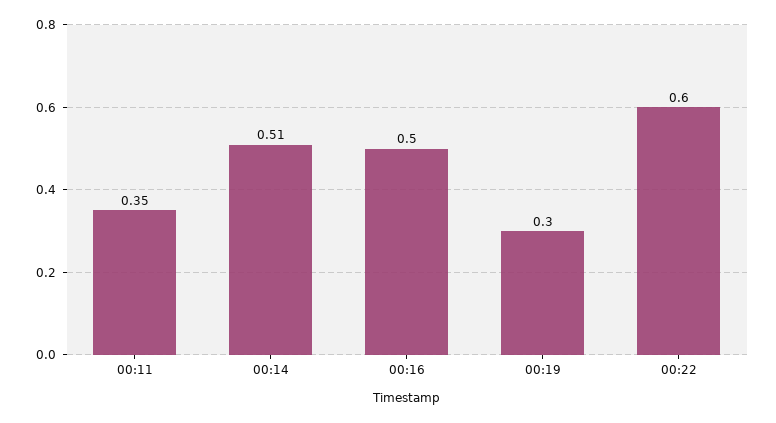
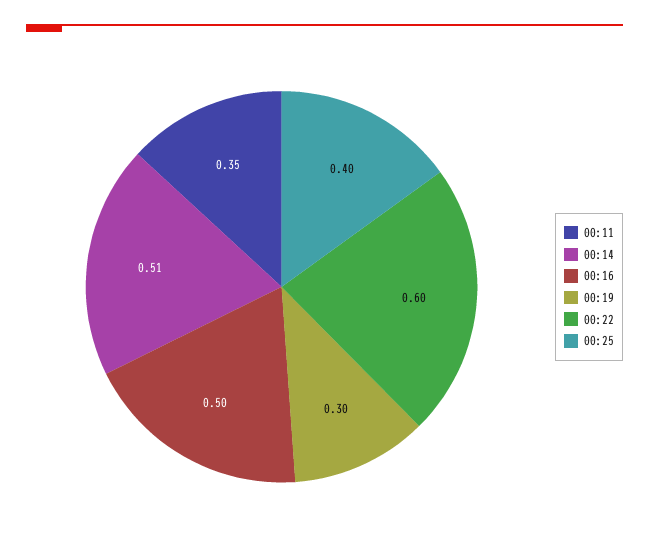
00:25: none -> 0.4

